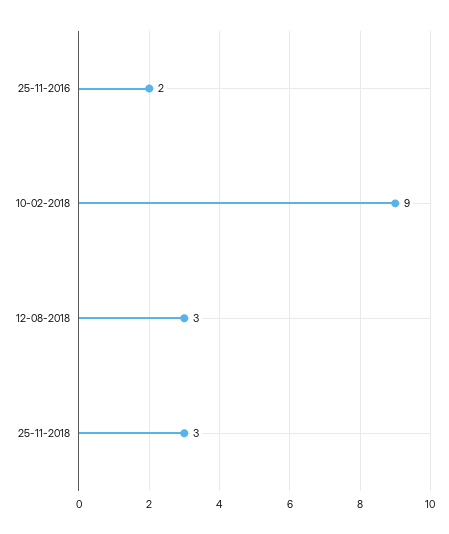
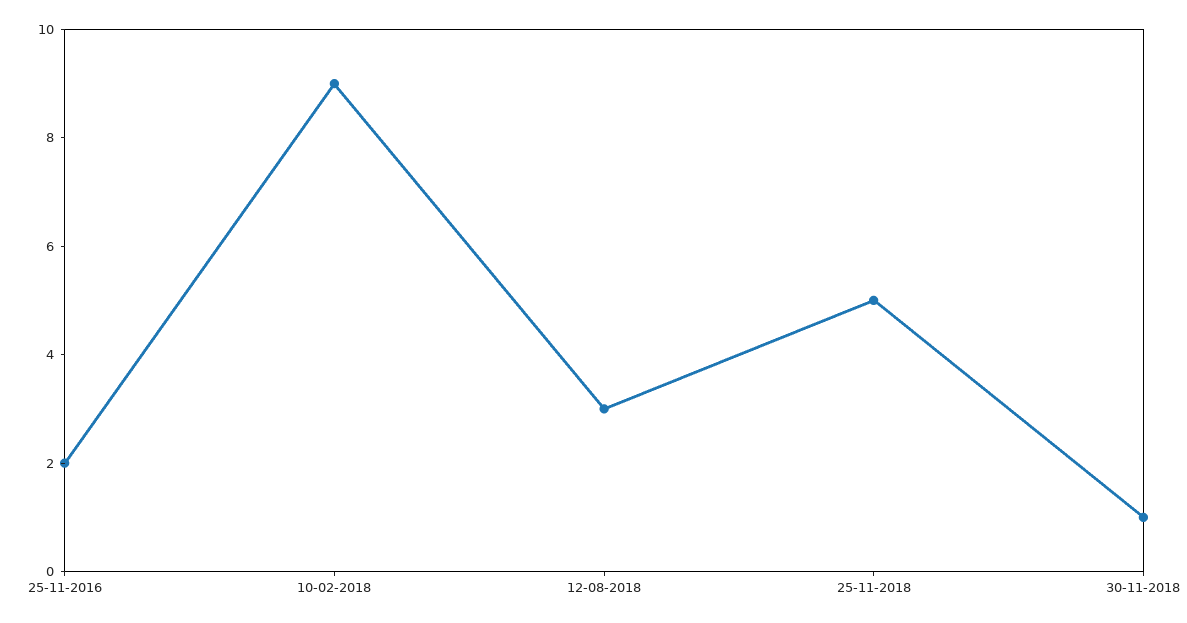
25-11-2018: 3 -> 5
30-11-2018: none -> 1

